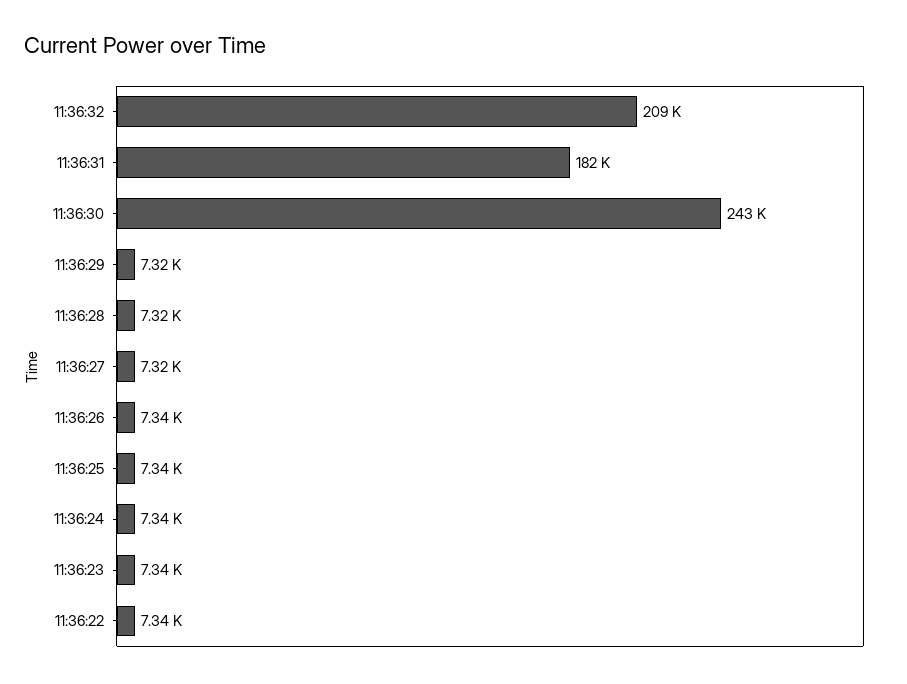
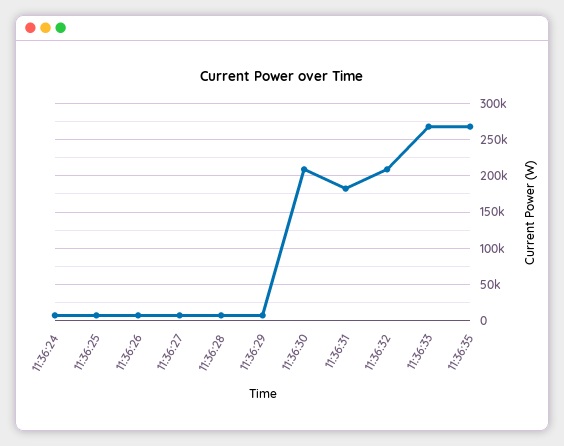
11:36:30: 243000 -> 210000
11:36:23: 7340 -> none
11:36:22: 7340 -> none
11:36:33: none -> 270000
11:36:35: none -> 270000

